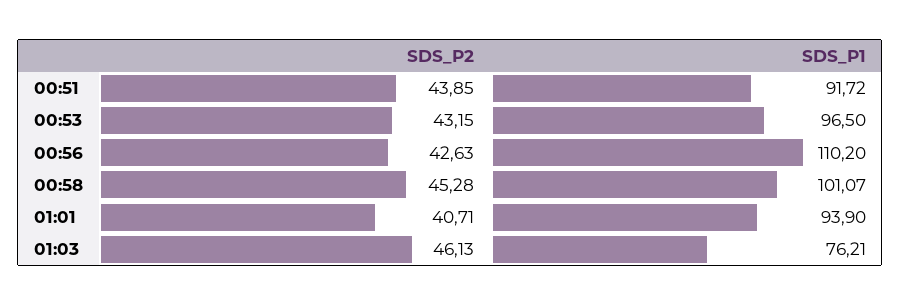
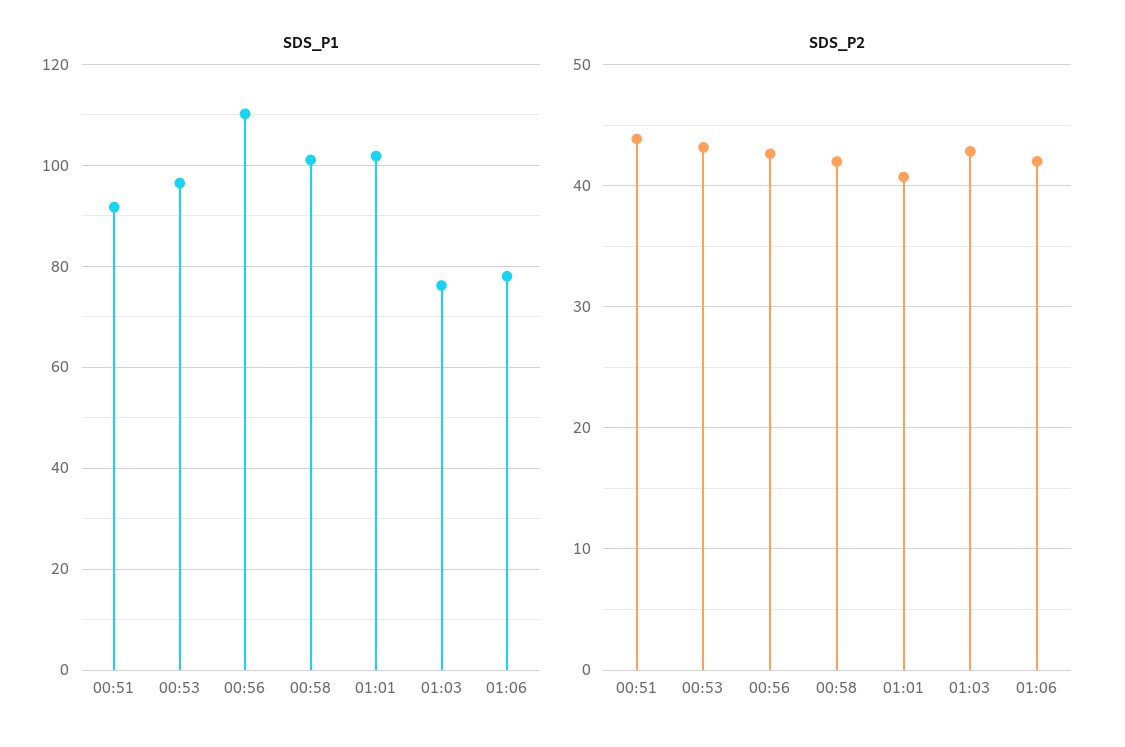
SDS_P2, 00:58: 45.28 -> 42
SDS_P1, 01:01: 93.9 -> 102
SDS_P2, 01:03: 46.13 -> 43
SDS_P1, 01:06: none -> 78
SDS_P2, 01:06: none -> 42

